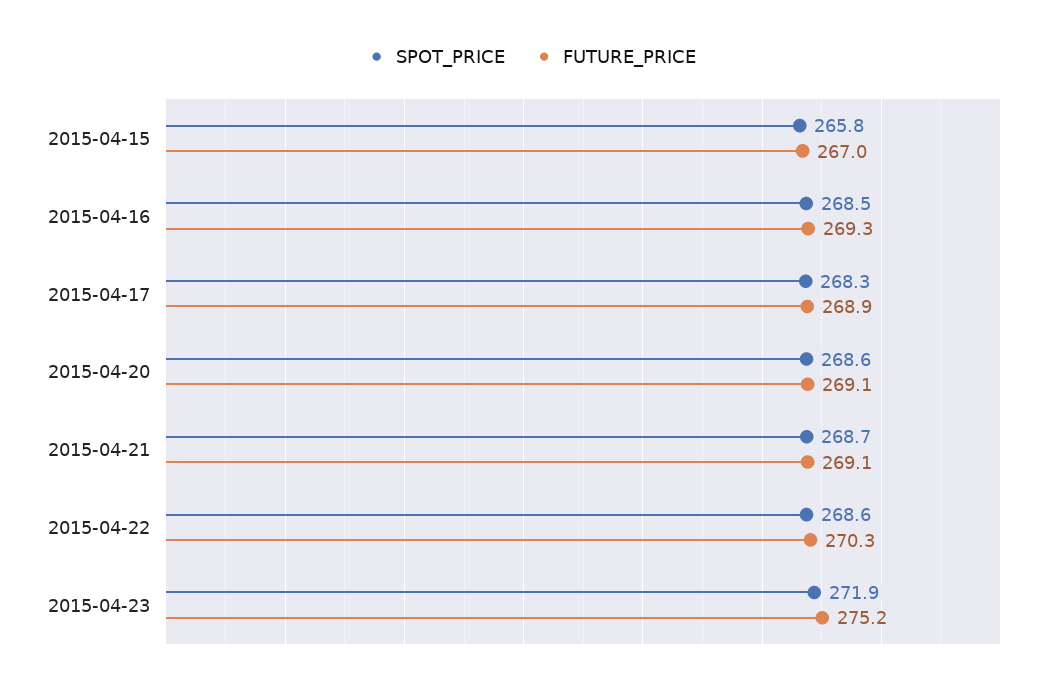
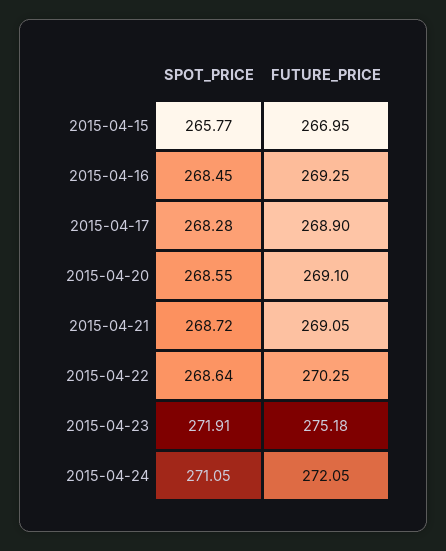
SPOT_PRICE, 2015-04-24: none -> 271.05
FUTURE_PRICE, 2015-04-24: none -> 272.05

